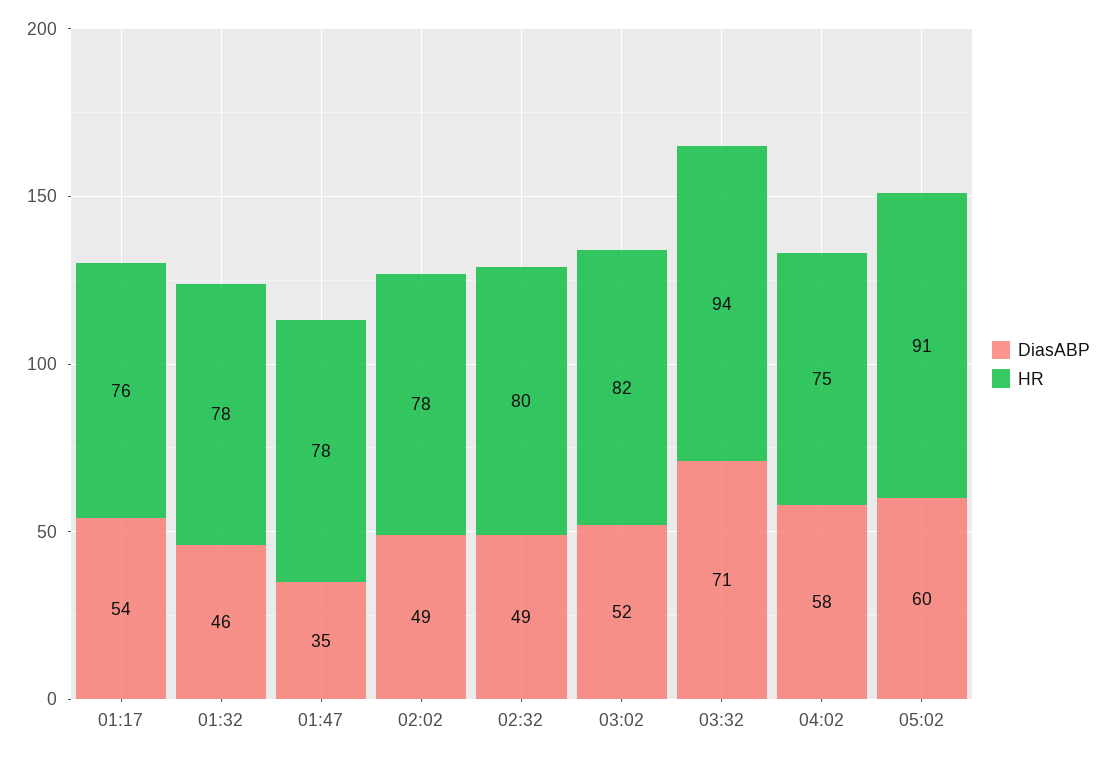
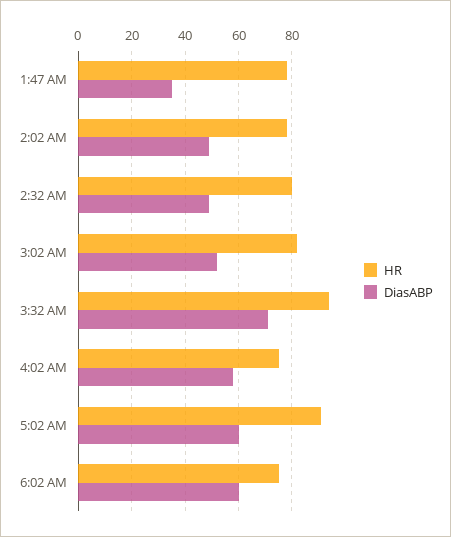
DiasABP, 01:17: 54 -> none
HR, 01:17: 76 -> none
DiasABP, 01:32: 46 -> none
HR, 01:32: 78 -> none
HR, 6:02 AM: none -> 75
DiasABP, 6:02 AM: none -> 60

